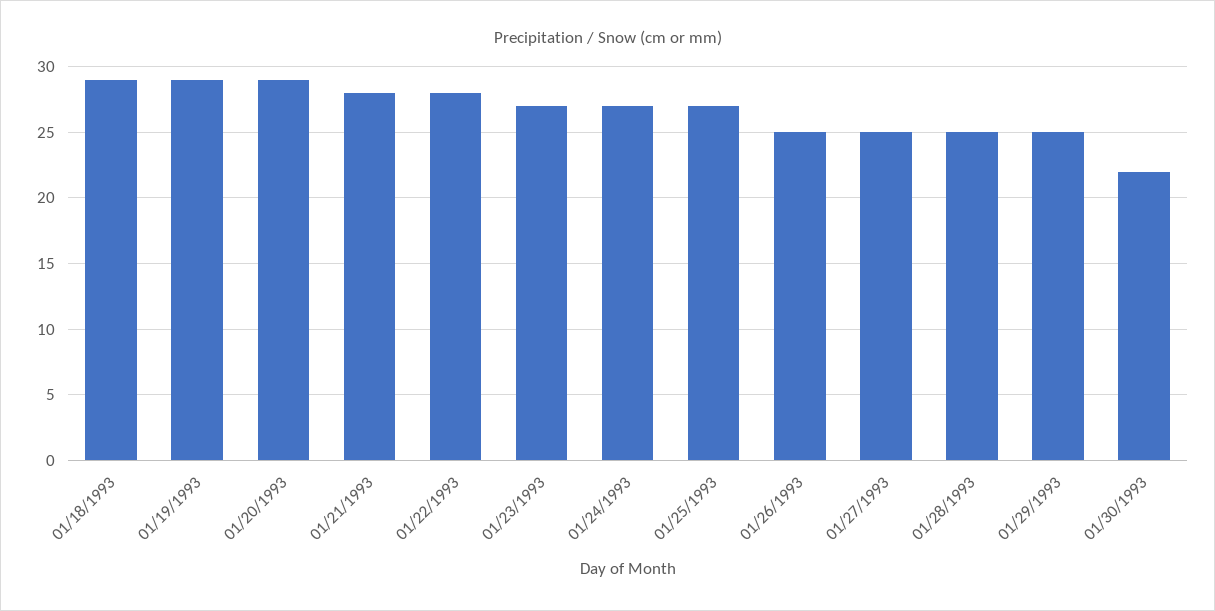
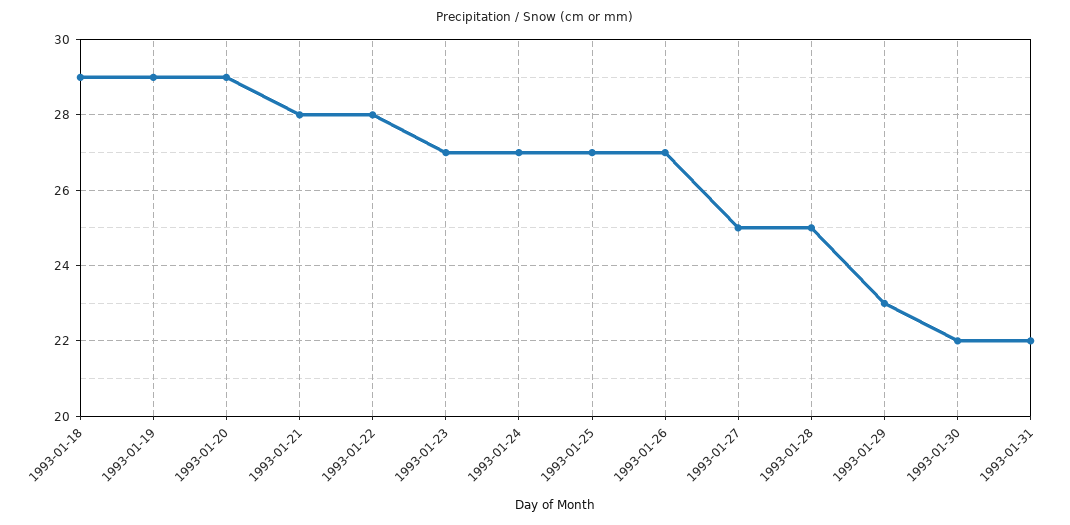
01/26/1993: 25 -> 27
01/29/1993: 25 -> 23
1993-01-31: none -> 22

